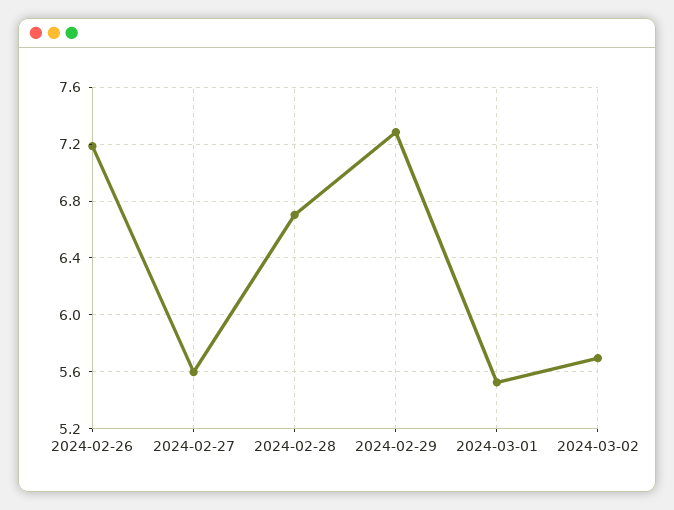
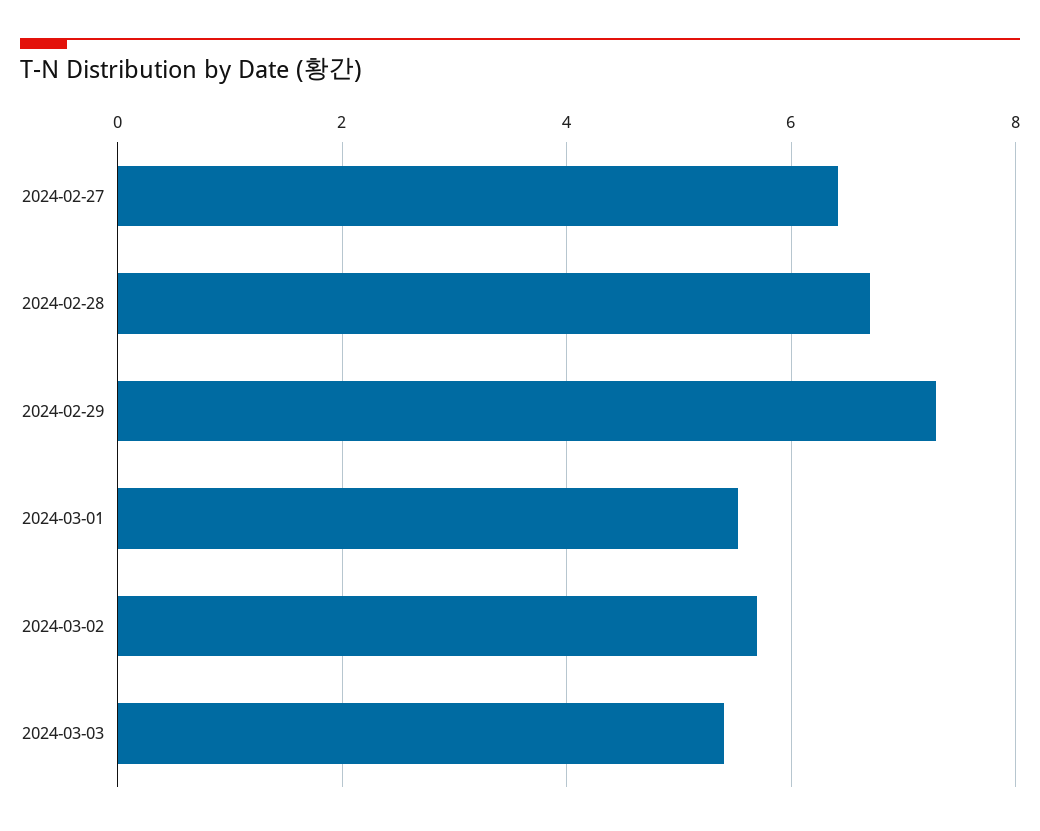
2024-02-26: 7.2 -> none
2024-02-27: 5.6 -> 6.4
2024-03-03: none -> 5.4

